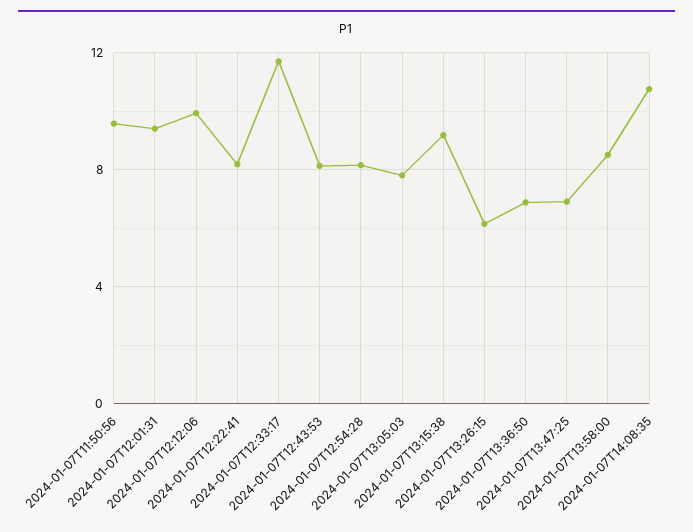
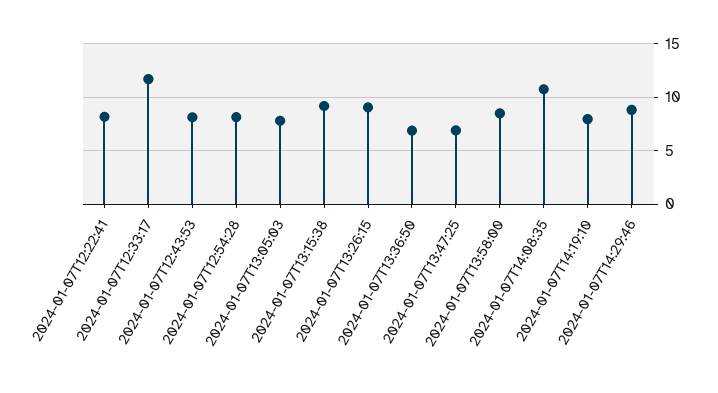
2024-01-07T11:50:56: 9.5 -> none
2024-01-07T12:01:31: 9.5 -> none
2024-01-07T12:12:06: 10 -> none
2024-01-07T13:26:15: 6 -> 9
2024-01-07T14:19:10: none -> 8
2024-01-07T14:29:46: none -> 9

